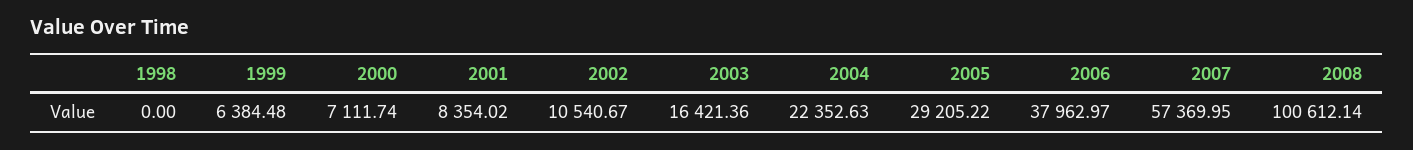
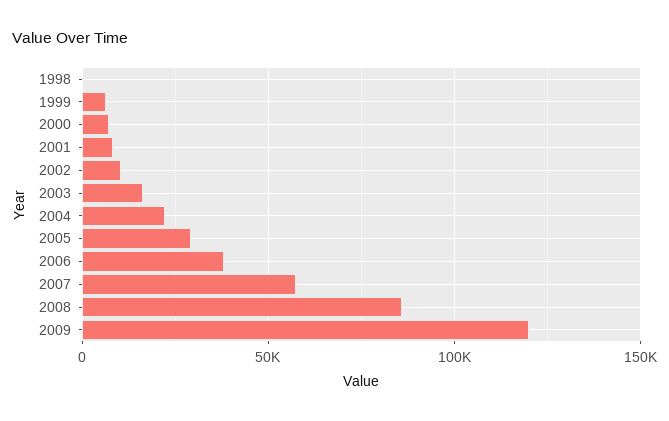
2008: 100612.14 -> 85000
2009: none -> 120000

